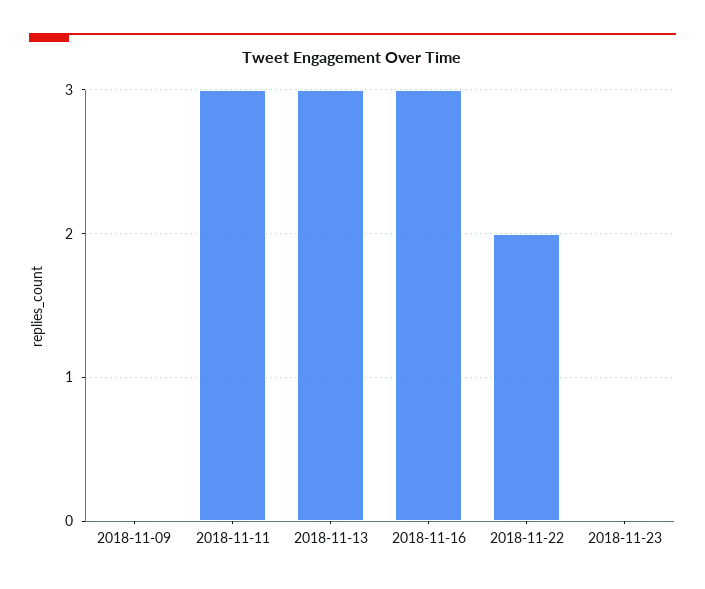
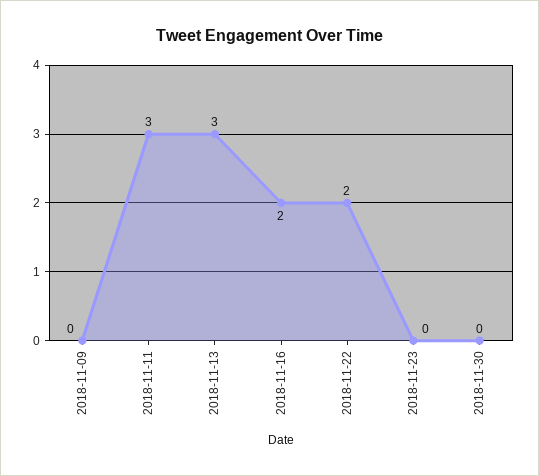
2018-11-16: 3 -> 2
2018-11-30: none -> 0

